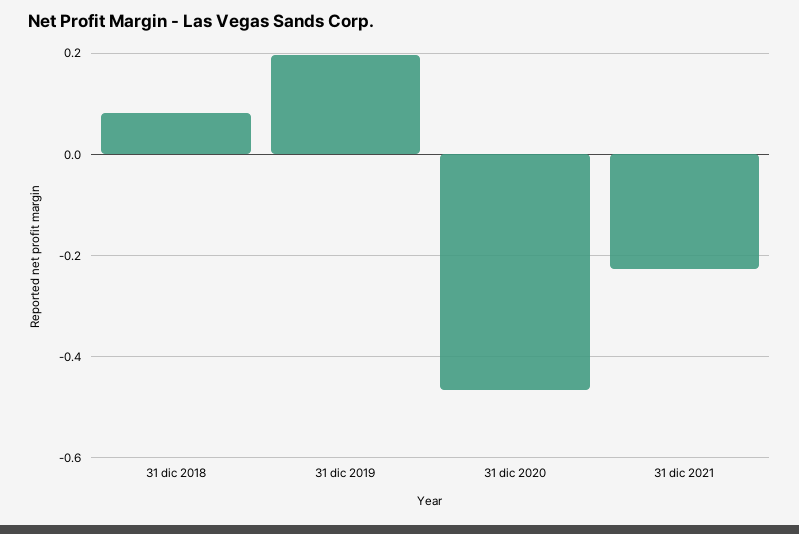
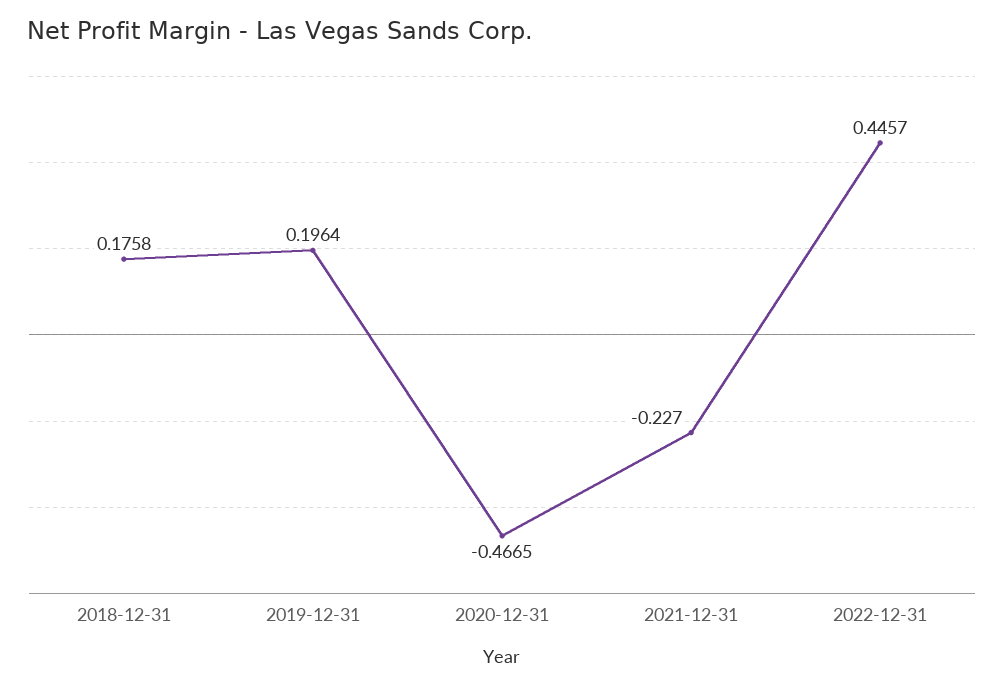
31 dic 2018: 0.08 -> 0.1758
2022-12-31: none -> 0.4457

